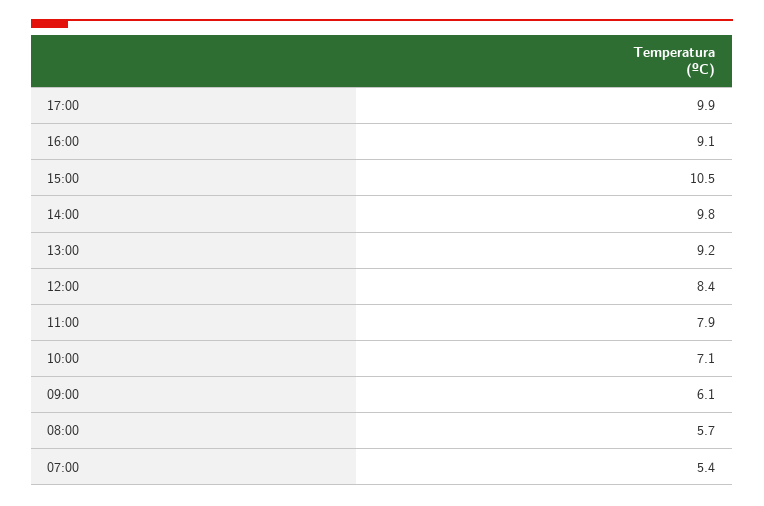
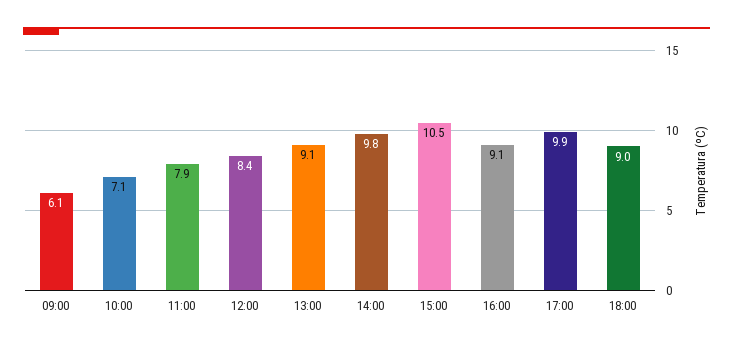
13:00: 9.2 -> 9.1
08:00: 5.7 -> none
07:00: 5.4 -> none
18:00: none -> 9

